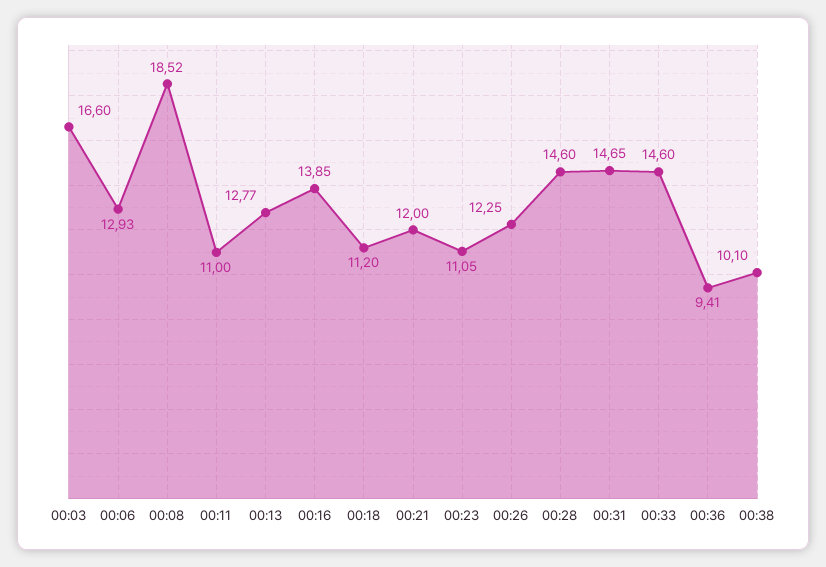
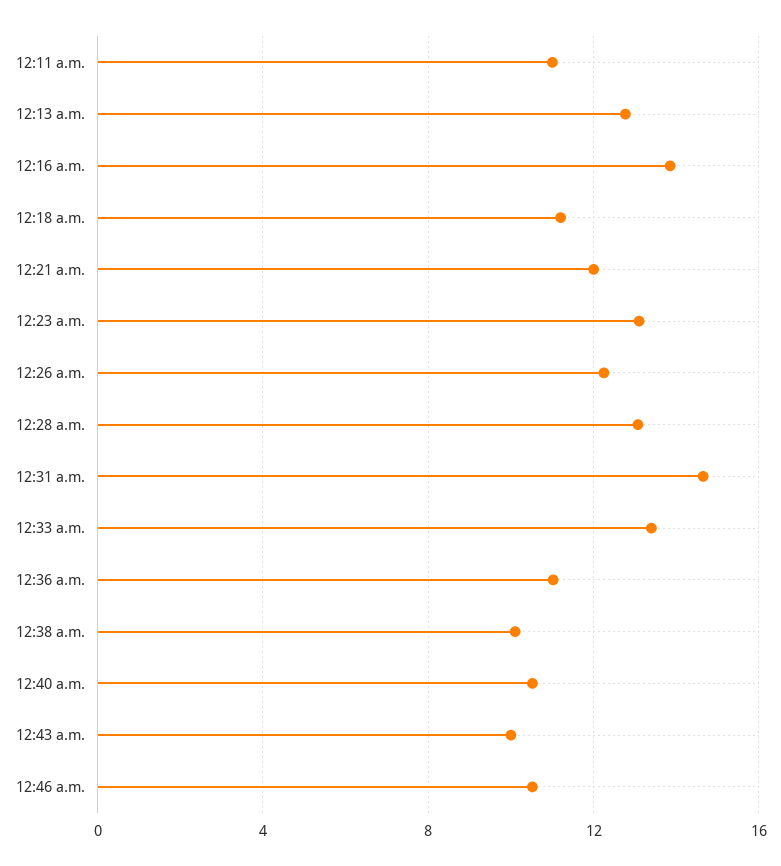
00:03: 16.6 -> none
00:06: 12.93 -> none
00:08: 18.52 -> none
00:23: 11.05 -> 13
00:28: 14.6 -> 13
00:33: 14.6 -> 13.5
00:36: 9.41 -> 11
12:40 a.m.: none -> 10.5
12:43 a.m.: none -> 10
12:46 a.m.: none -> 10.5

